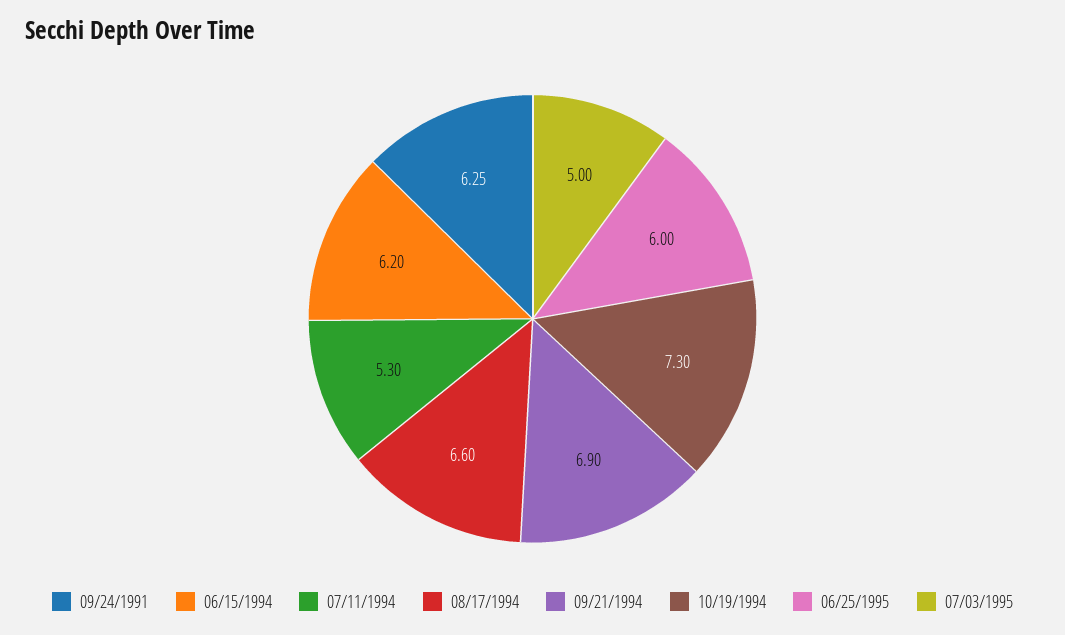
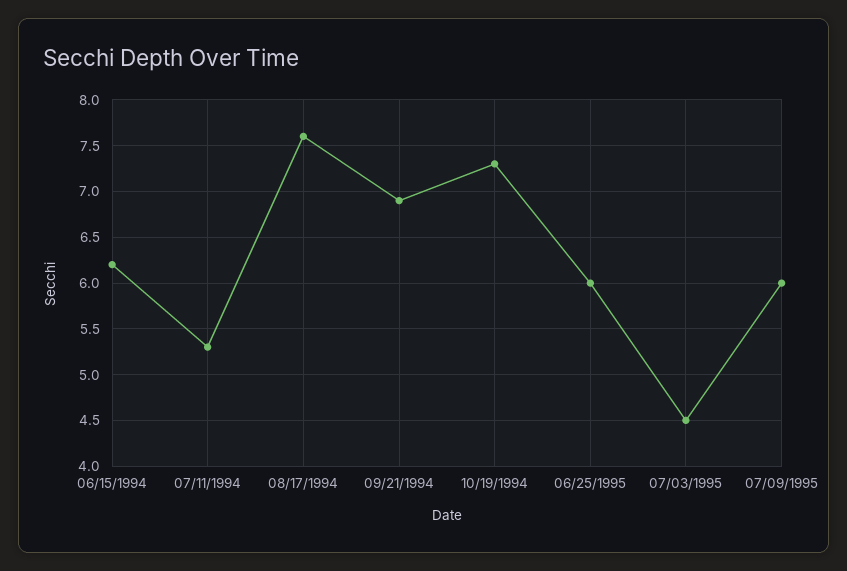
09/24/1991: 6.25 -> none
08/17/1994: 6.6 -> 7.6
07/03/1995: 5 -> 4.5
07/09/1995: none -> 6

